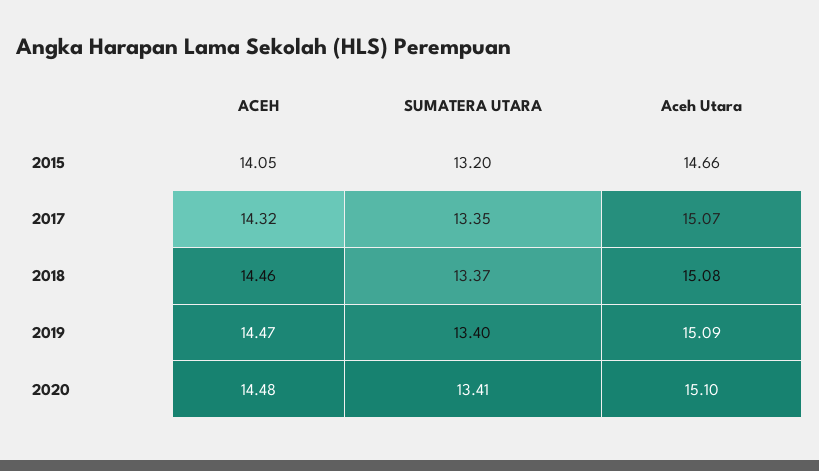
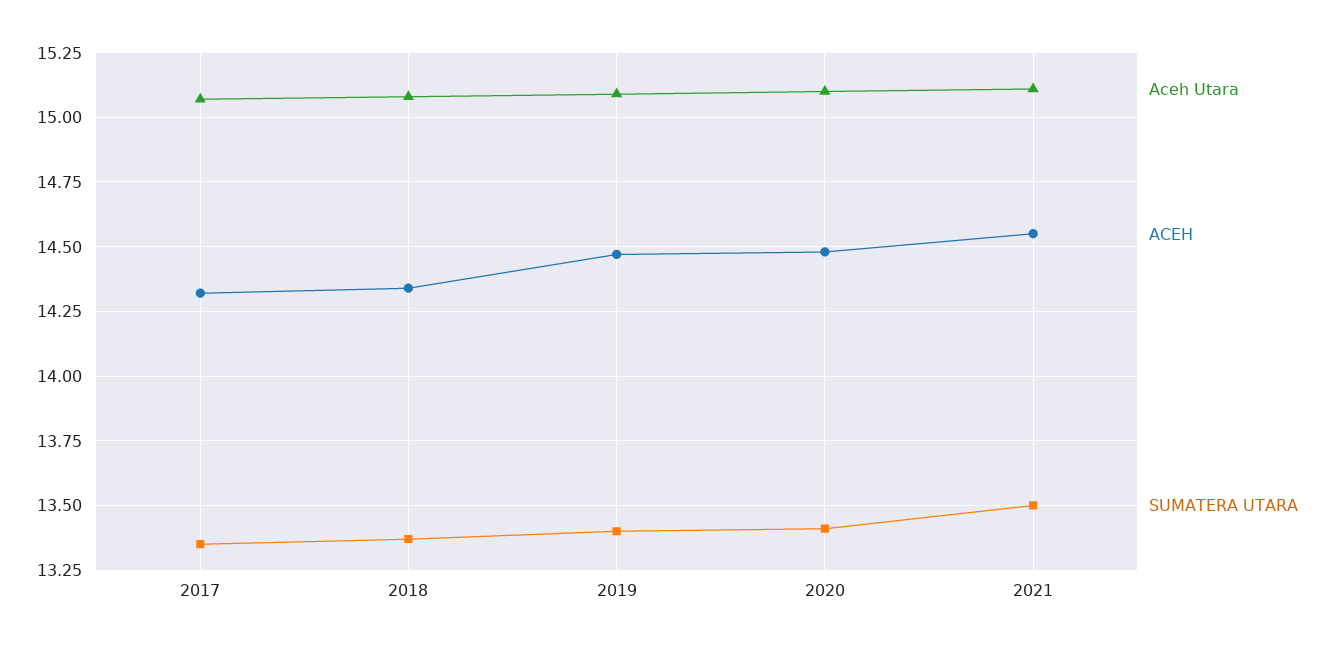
ACEH, 2015: 14.05 -> none
SUMATERA UTARA, 2015: 13.2 -> none
Aceh Utara, 2015: 14.66 -> none
ACEH, 2018: 14.46 -> 14.35
Aceh Utara, 2021: none -> 15.1
ACEH, 2021: none -> 14.55
SUMATERA UTARA, 2021: none -> 13.5

